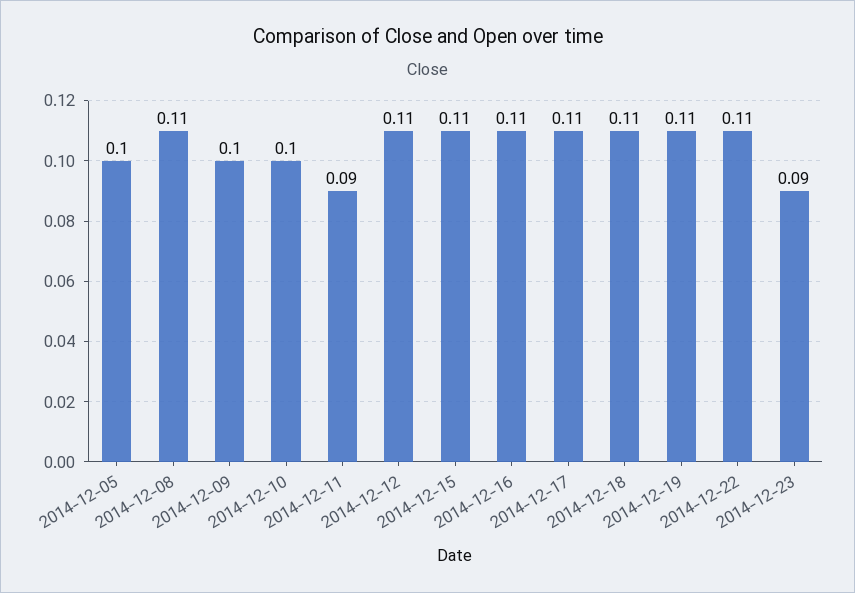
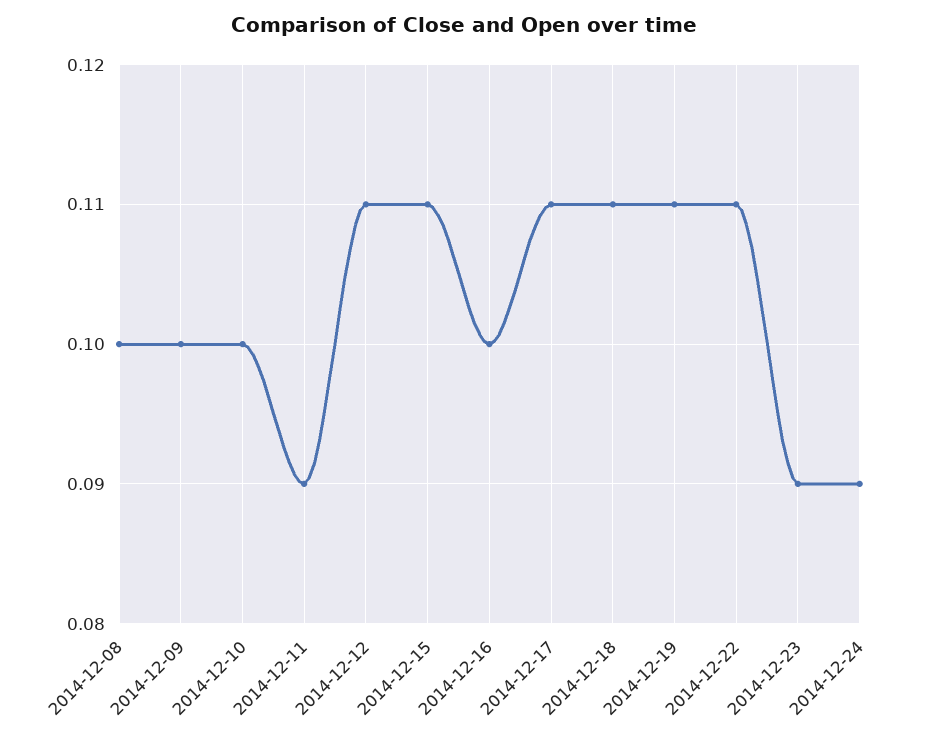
2014-12-05: 0.1 -> none
2014-12-08: 0.11 -> 0.1
2014-12-16: 0.11 -> 0.1
2014-12-24: none -> 0.09

